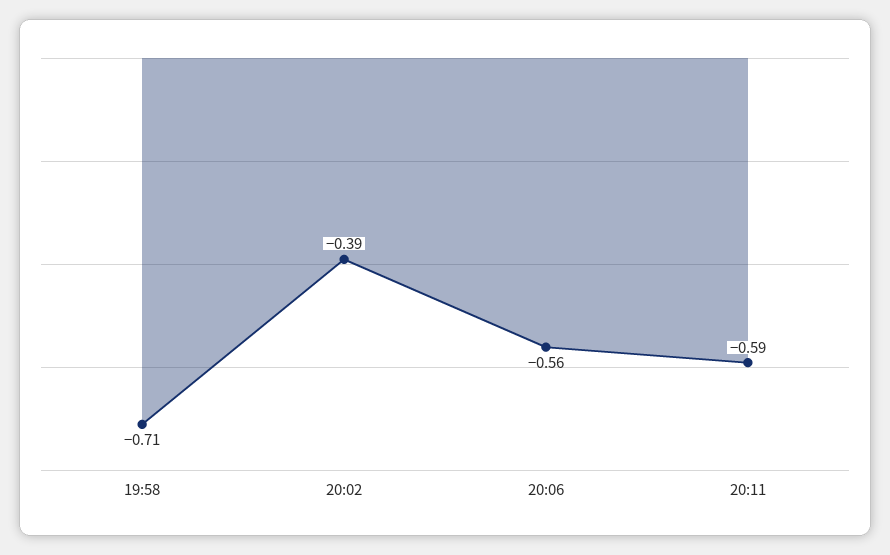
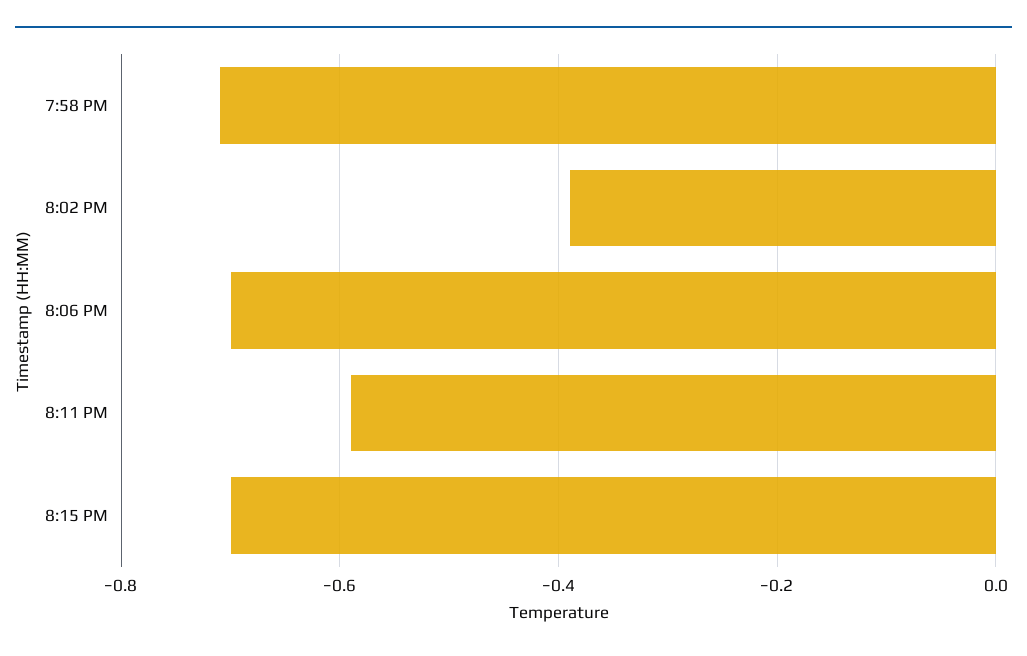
20:06: -0.56 -> -0.7
8:15 PM: none -> -0.7

